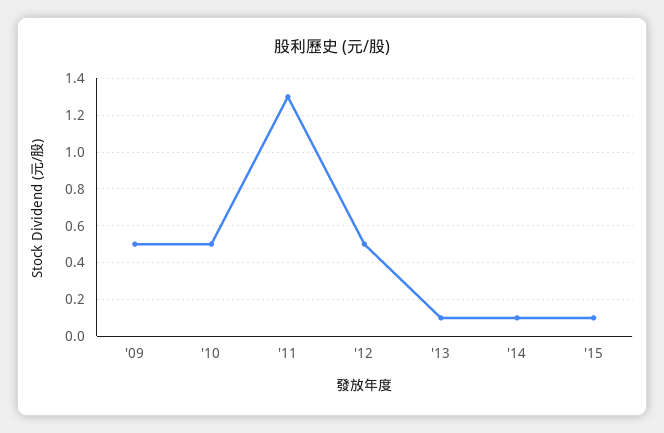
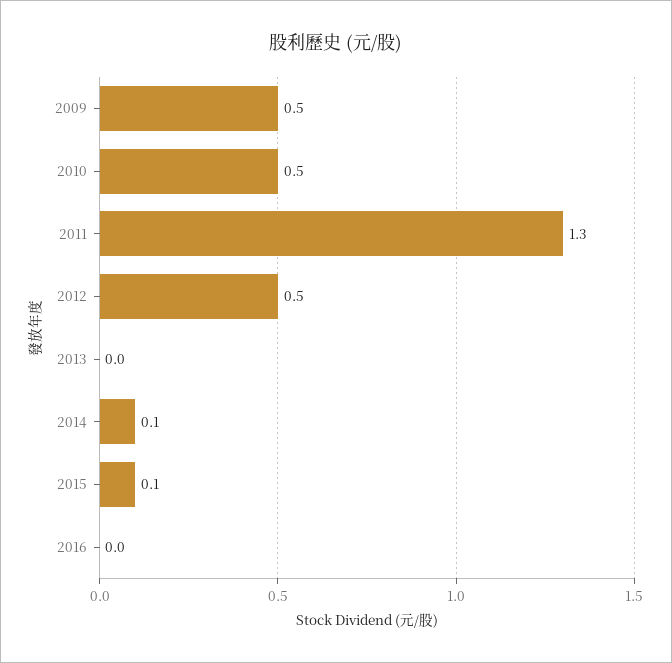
'13: 0.1 -> 0
2016: none -> 0

